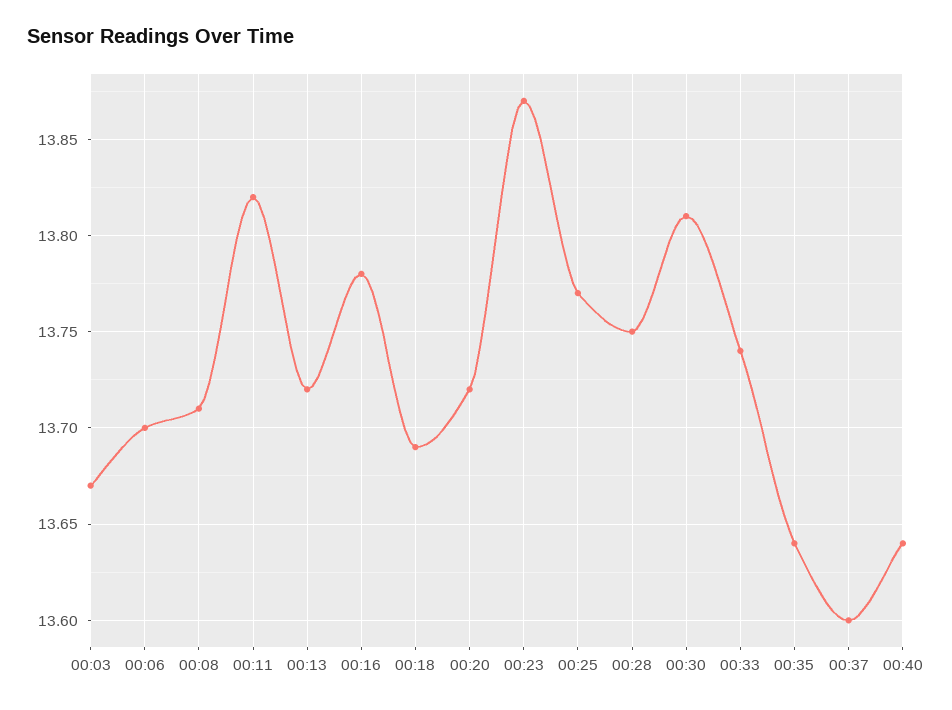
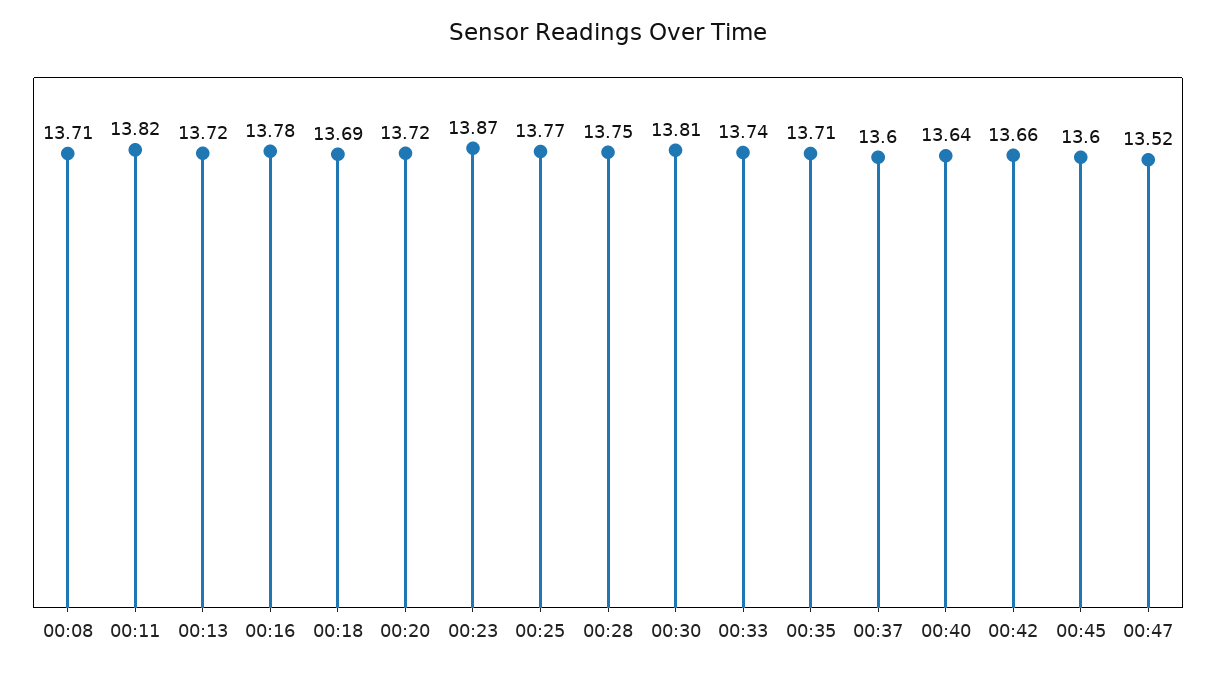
00:03: 13.67 -> none
00:06: 13.7 -> none
00:35: 13.64 -> 13.71
00:42: none -> 13.66
00:45: none -> 13.6
00:47: none -> 13.52

